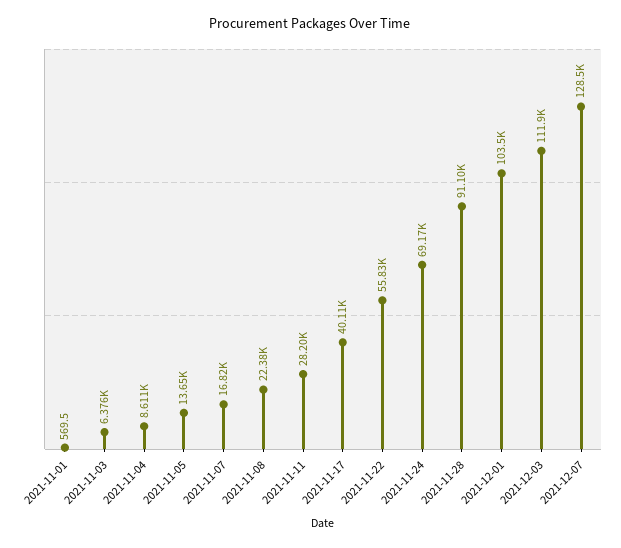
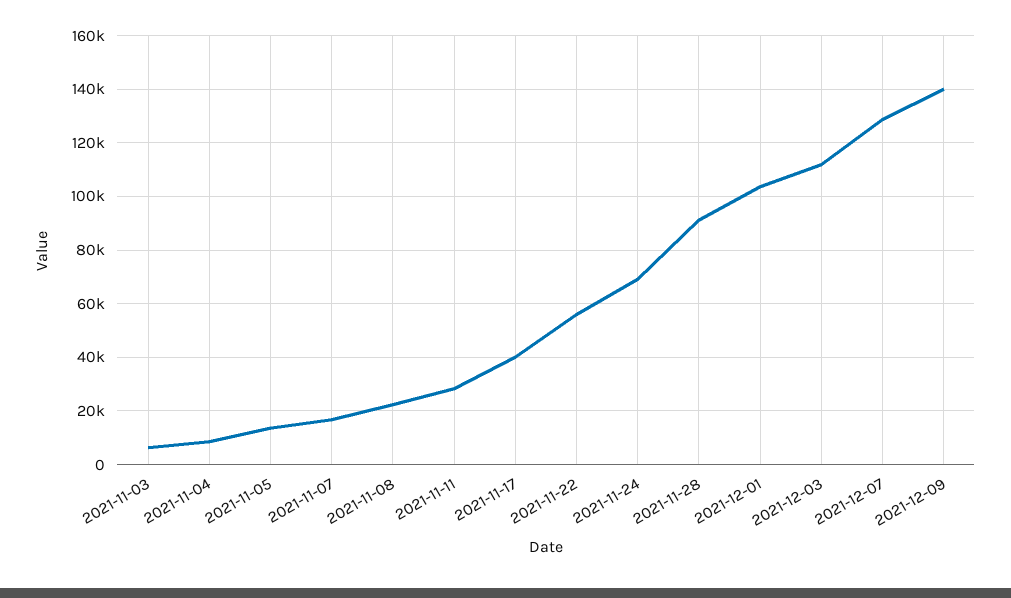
2021-11-01: 569.5 -> none
2021-12-09: none -> 140000

